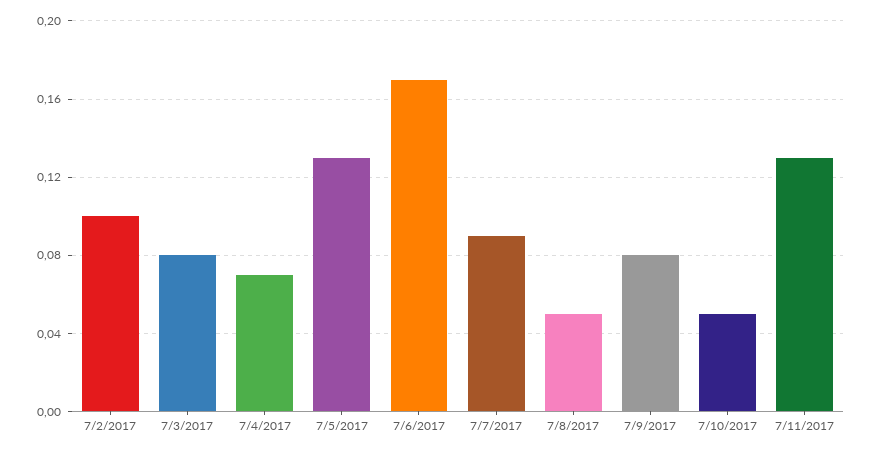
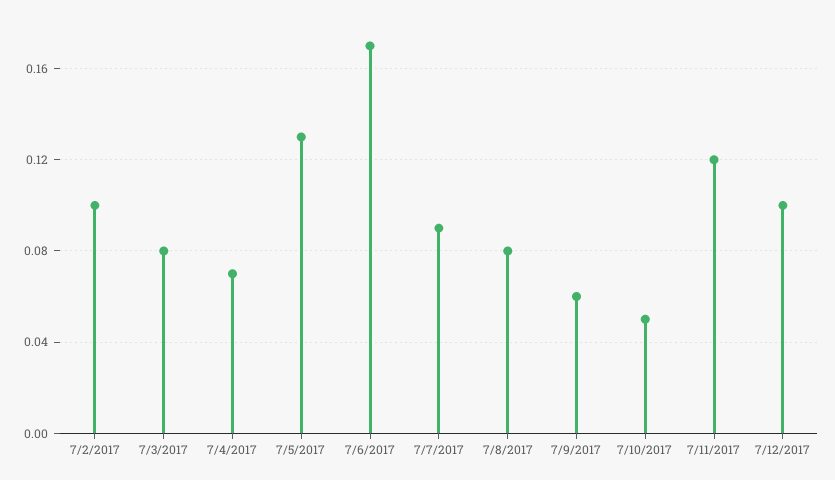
7/8/2017: 0.05 -> 0.08
7/9/2017: 0.08 -> 0.06
7/11/2017: 0.13 -> 0.12
7/12/2017: none -> 0.1

